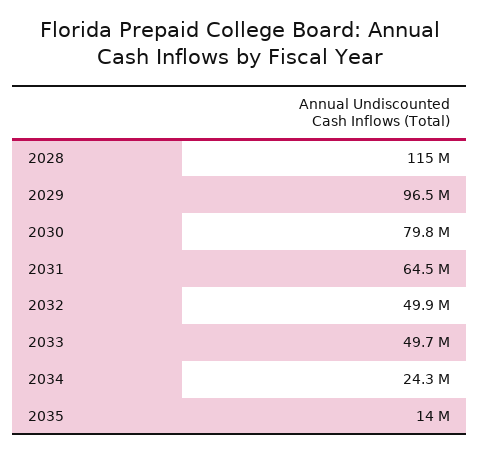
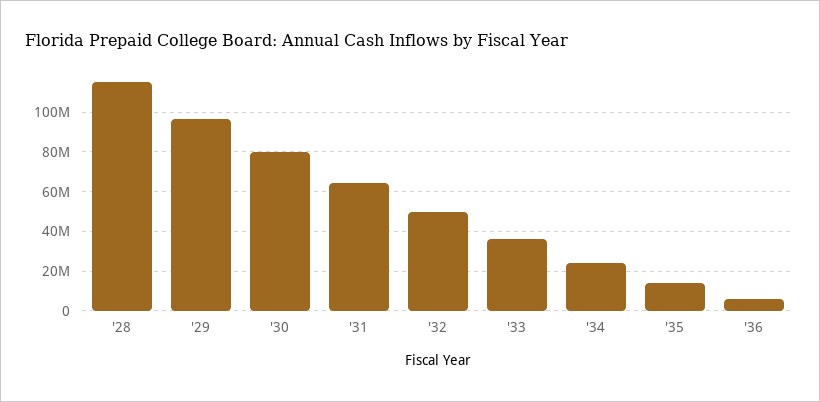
2033: 49700000 -> 35000000
'36: none -> 5000000

